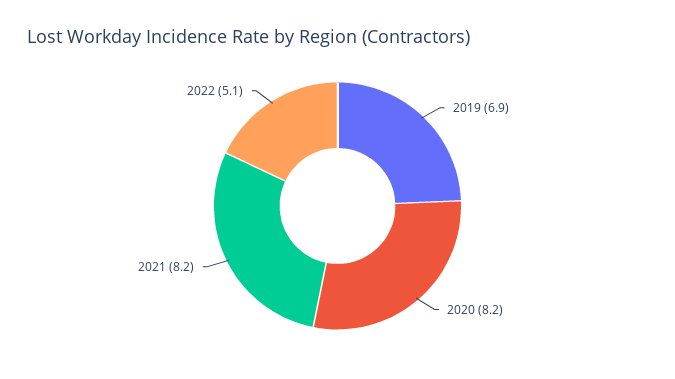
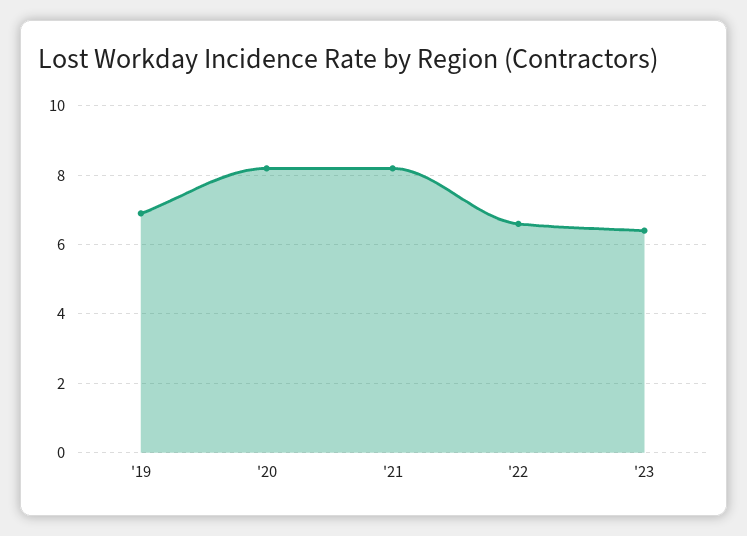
2022: 5.1 -> 6.5
'23: none -> 6.5

